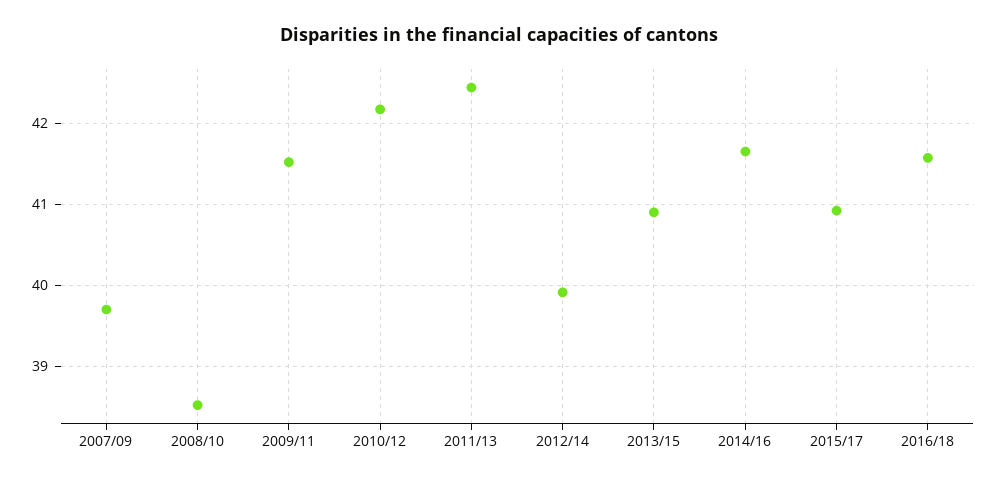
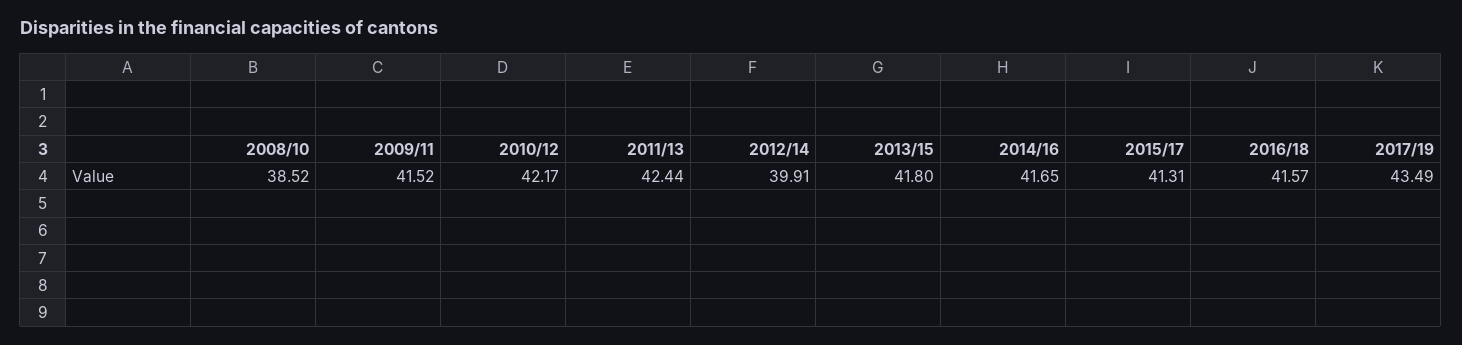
2007/09: 39.7 -> none
2013/15: 40.9 -> 41.8
2015/17: 40.9 -> 41.31
2017/19: none -> 43.49

